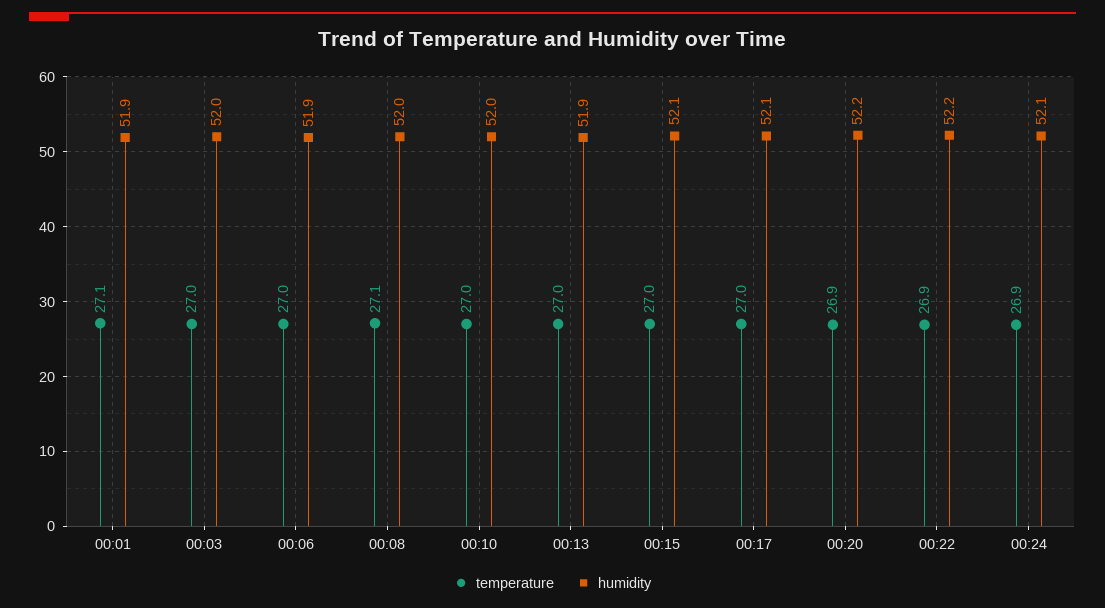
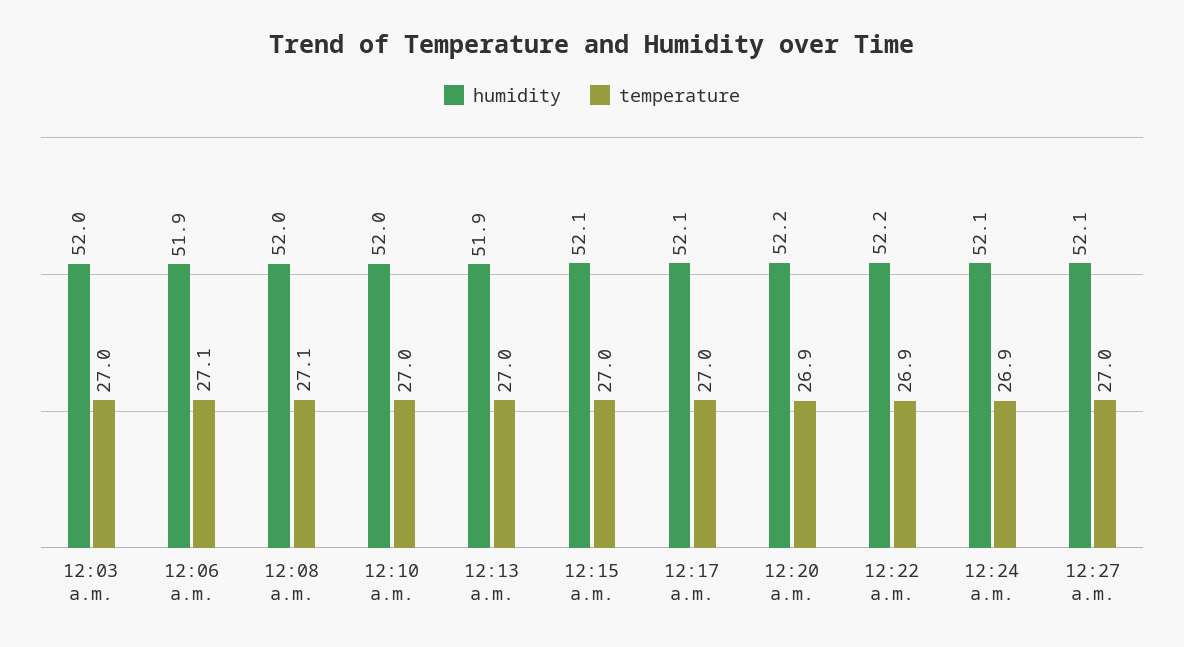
temperature, 00:01: 27.1 -> none
humidity, 00:01: 51.9 -> none
temperature, 00:06: 27 -> 27.1
humidity, 12:27 a.m.: none -> 52.1
temperature, 12:27 a.m.: none -> 27

